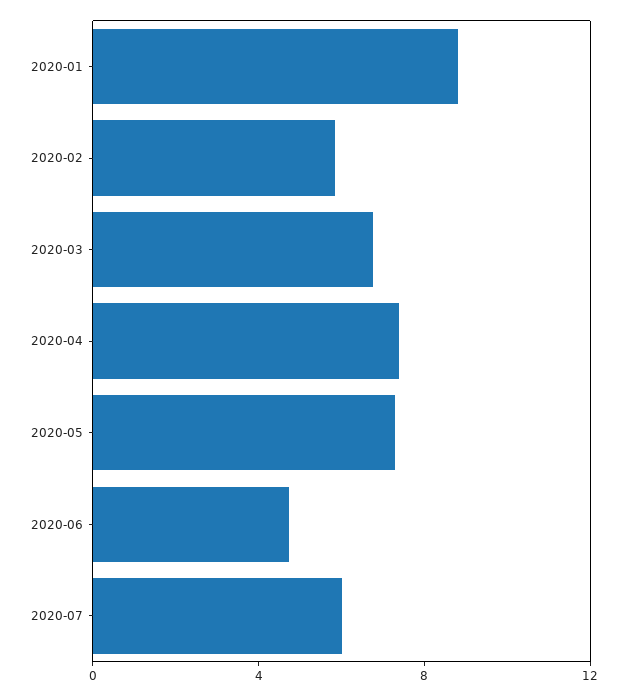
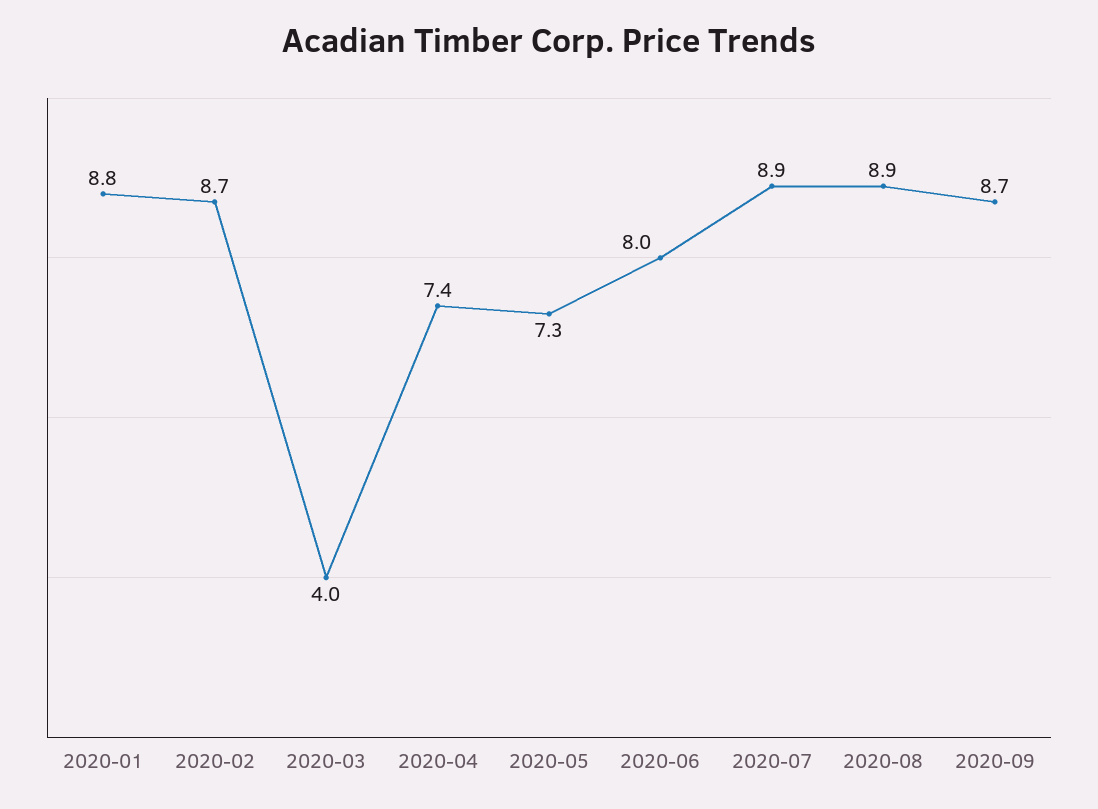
2020-02: 6 -> 8.7
2020-03: 7 -> 4
2020-06: 5 -> 8
2020-07: 6 -> 8.9
2020-08: none -> 8.9
2020-09: none -> 8.7

